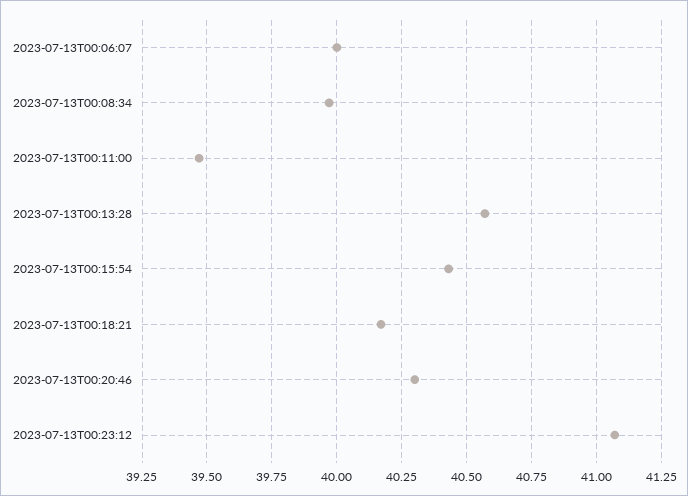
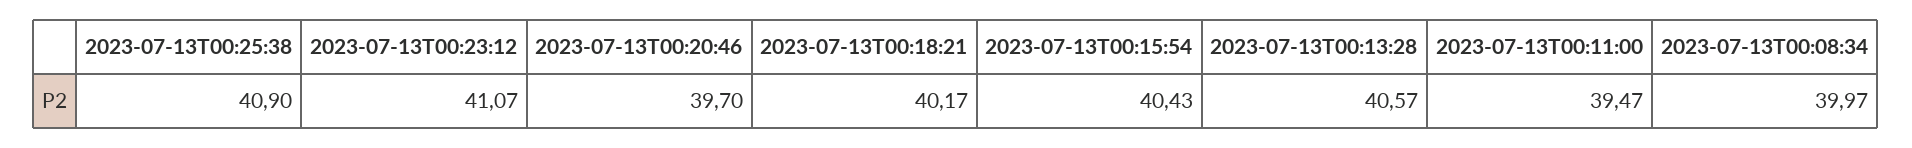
2023-07-13T00:06:07: 40 -> none
2023-07-13T00:20:46: 40.3 -> 39.7
2023-07-13T00:25:38: none -> 40.9

